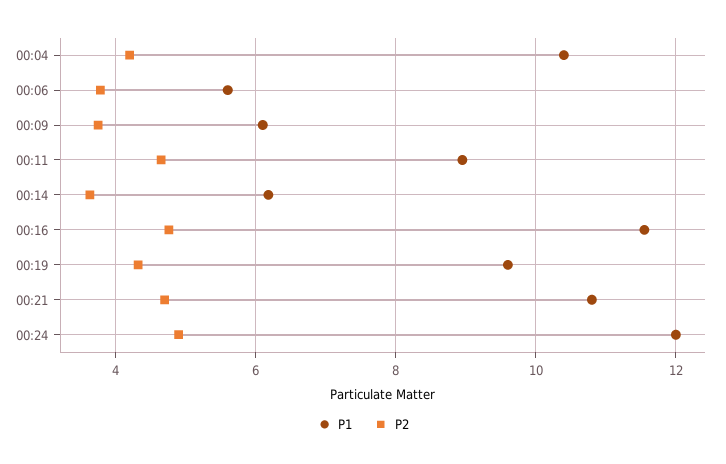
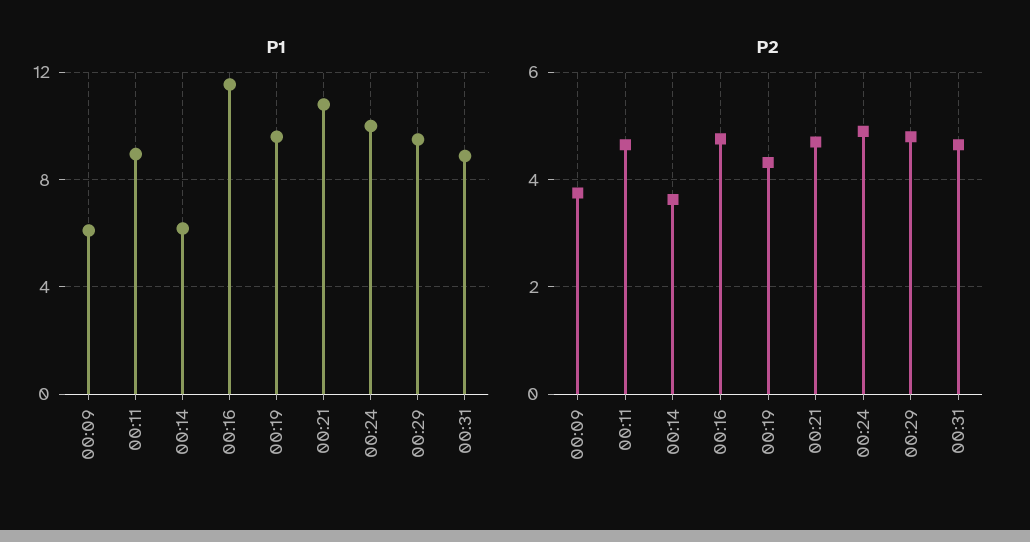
P1, 00:04: 10.4 -> none
P2, 00:04: 4.2 -> none
P1, 00:06: 5.6 -> none
P2, 00:06: 3.8 -> none
P1, 00:24: 12 -> 10
P1, 00:29: none -> 9.5
P1, 00:31: none -> 9
P2, 00:29: none -> 4.8
P2, 00:31: none -> 4.6

